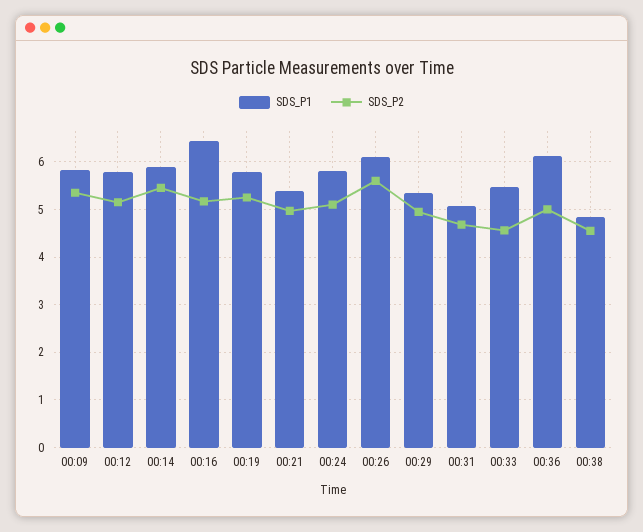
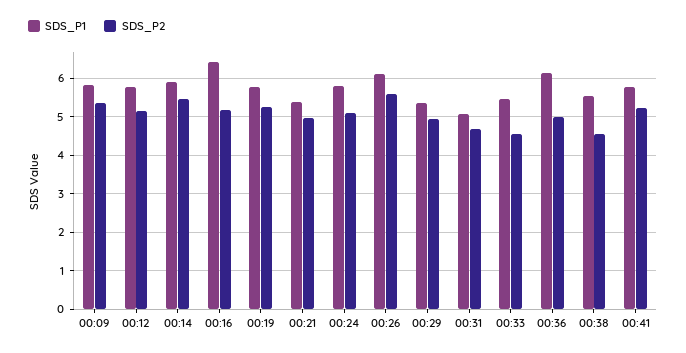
SDS_P1, 00:38: 4.8 -> 5.6
SDS_P1, 00:41: none -> 5.8
SDS_P2, 00:41: none -> 5.2

